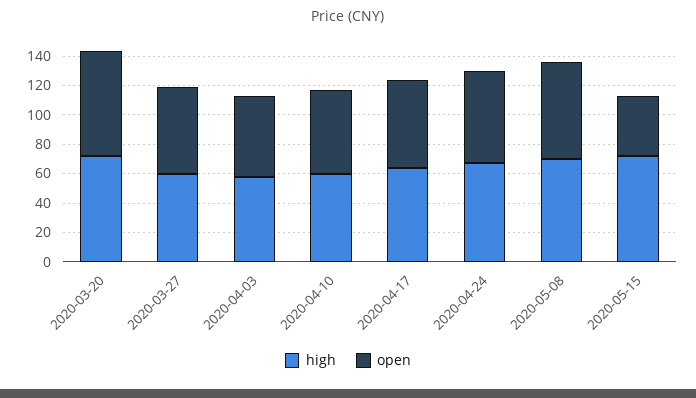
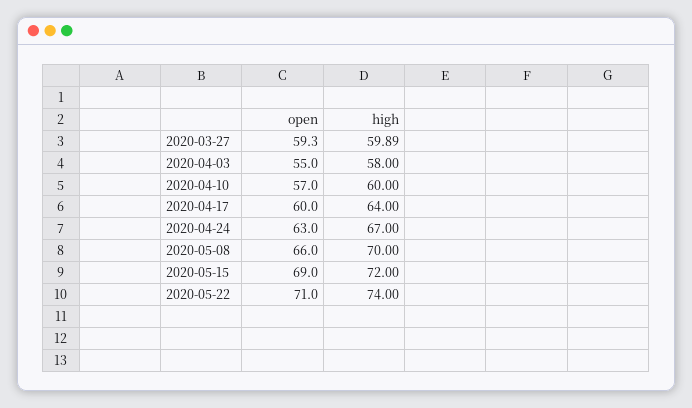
high, 2020-03-20: 70 -> none
open, 2020-03-20: 70 -> none
open, 2020-05-15: 40 -> 69
open, 2020-05-22: none -> 71
high, 2020-05-22: none -> 74

